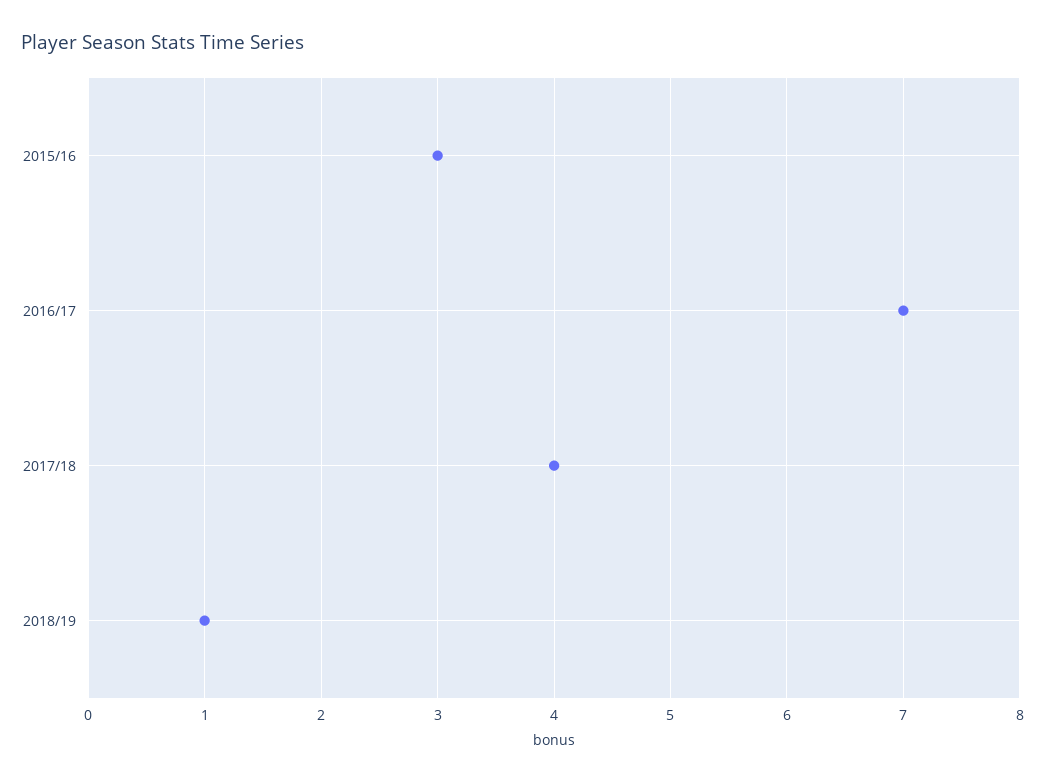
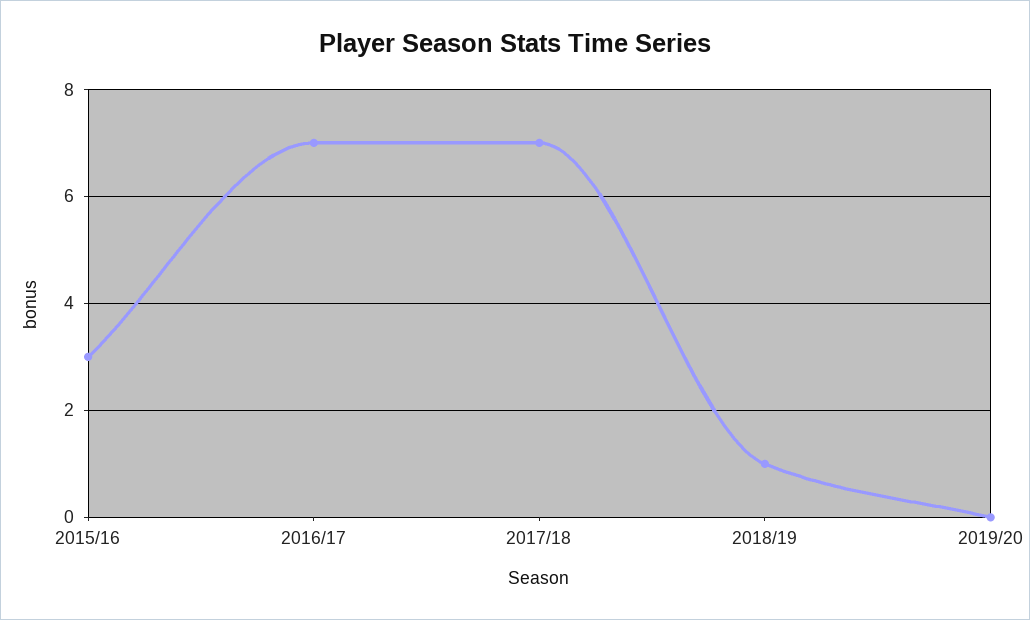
2017/18: 4 -> 7
2019/20: none -> 0

